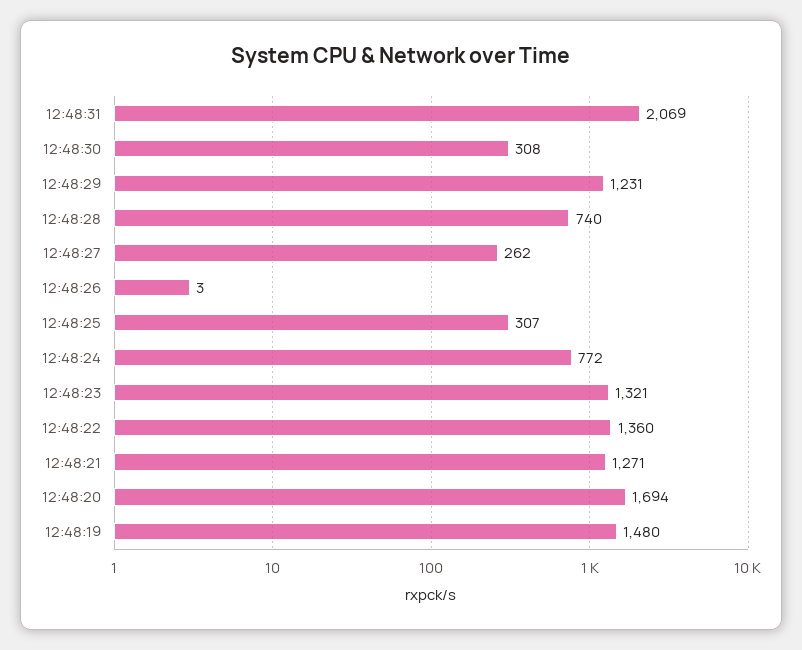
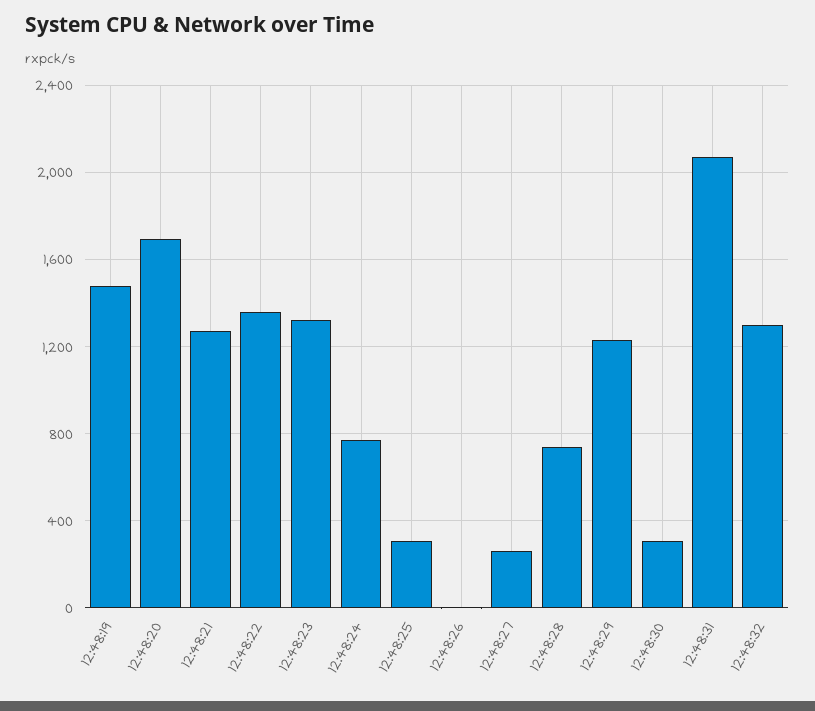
12:48:32: none -> 1300

